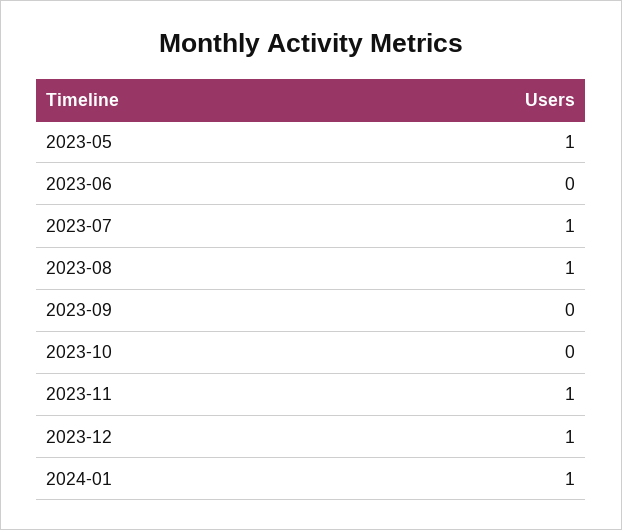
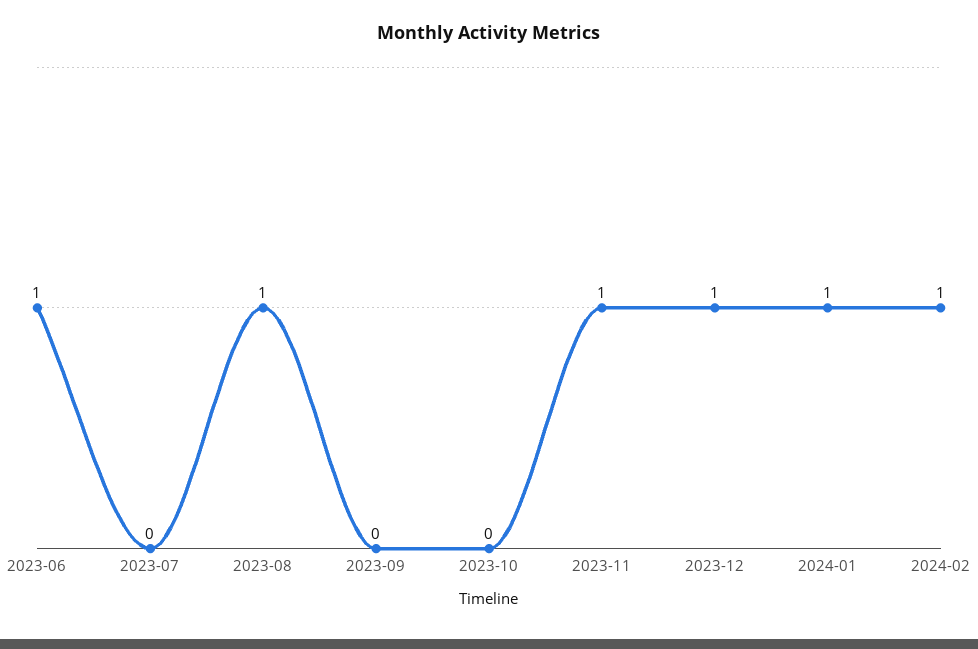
2023-05: 1 -> none
2023-06: 0 -> 1
2023-07: 1 -> 0
2024-02: none -> 1

